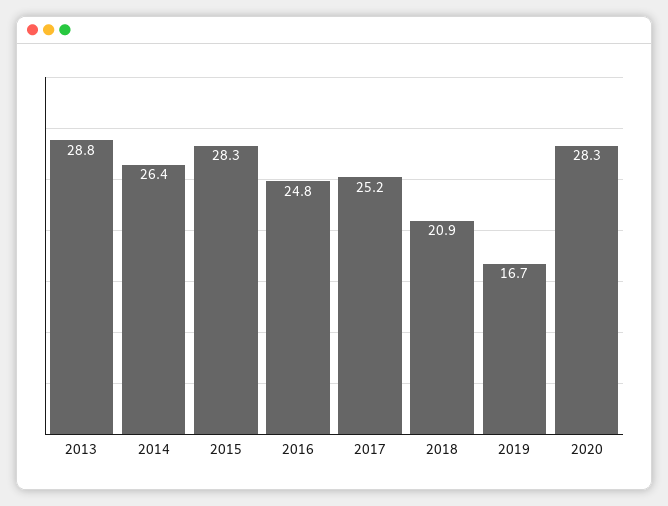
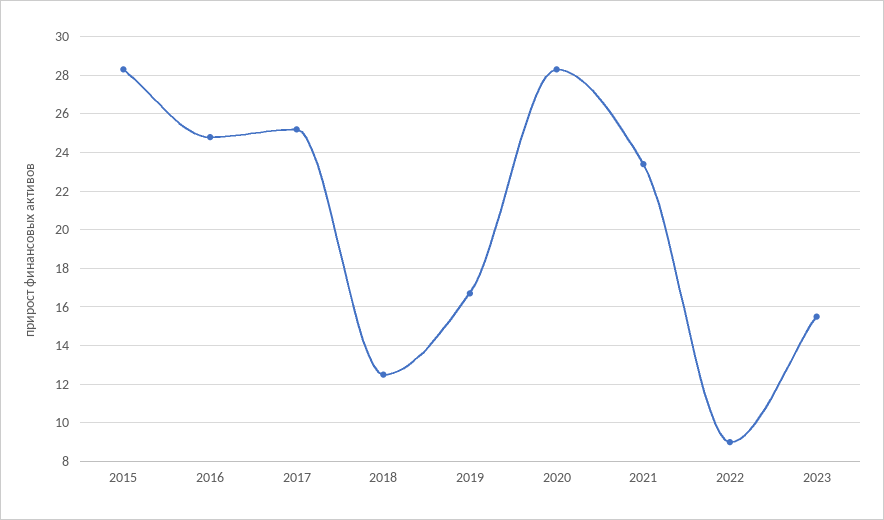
2013: 28.8 -> none
2014: 26.4 -> none
2018: 20.9 -> 12.5
2021: none -> 23.5
2022: none -> 9
2023: none -> 15.5

